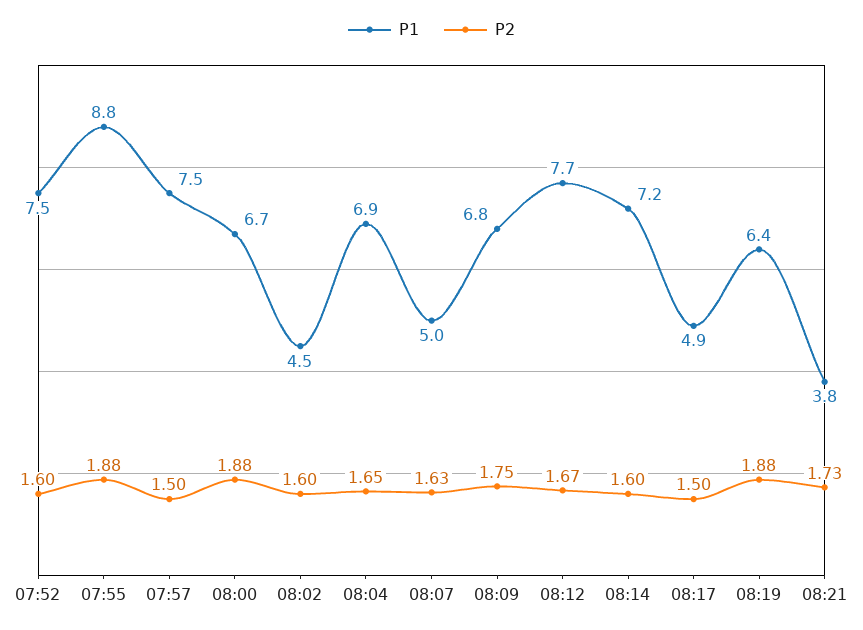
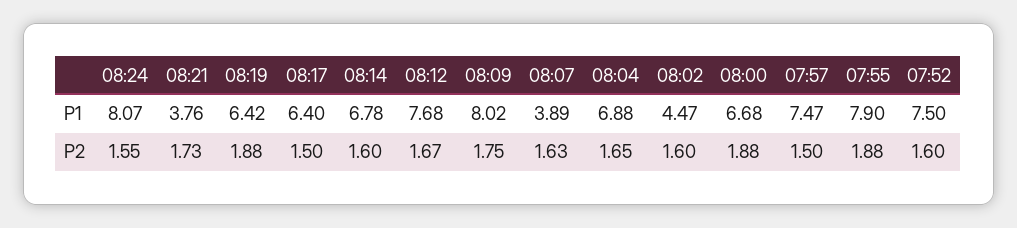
P1, 07:55: 8.8 -> 7.9
P1, 08:07: 5 -> 3.89
P1, 08:09: 6.8 -> 8.02
P1, 08:14: 7.2 -> 6.78
P1, 08:17: 4.9 -> 6.4
P1, 08:24: none -> 8.07
P2, 08:24: none -> 1.55

